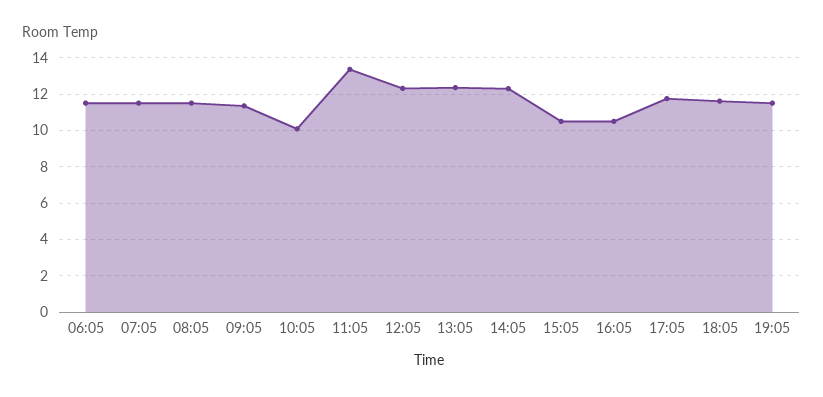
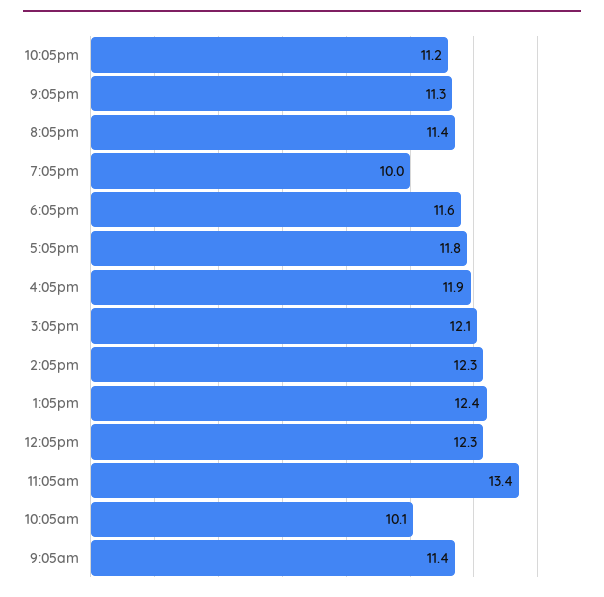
06:05: 11.5 -> none
07:05: 11.5 -> none
08:05: 11.5 -> none
15:05: 10.5 -> 12.1
16:05: 10.5 -> 11.9
19:05: 11.5 -> 10
10:05pm: none -> 11.2
9:05pm: none -> 11.3
8:05pm: none -> 11.4

